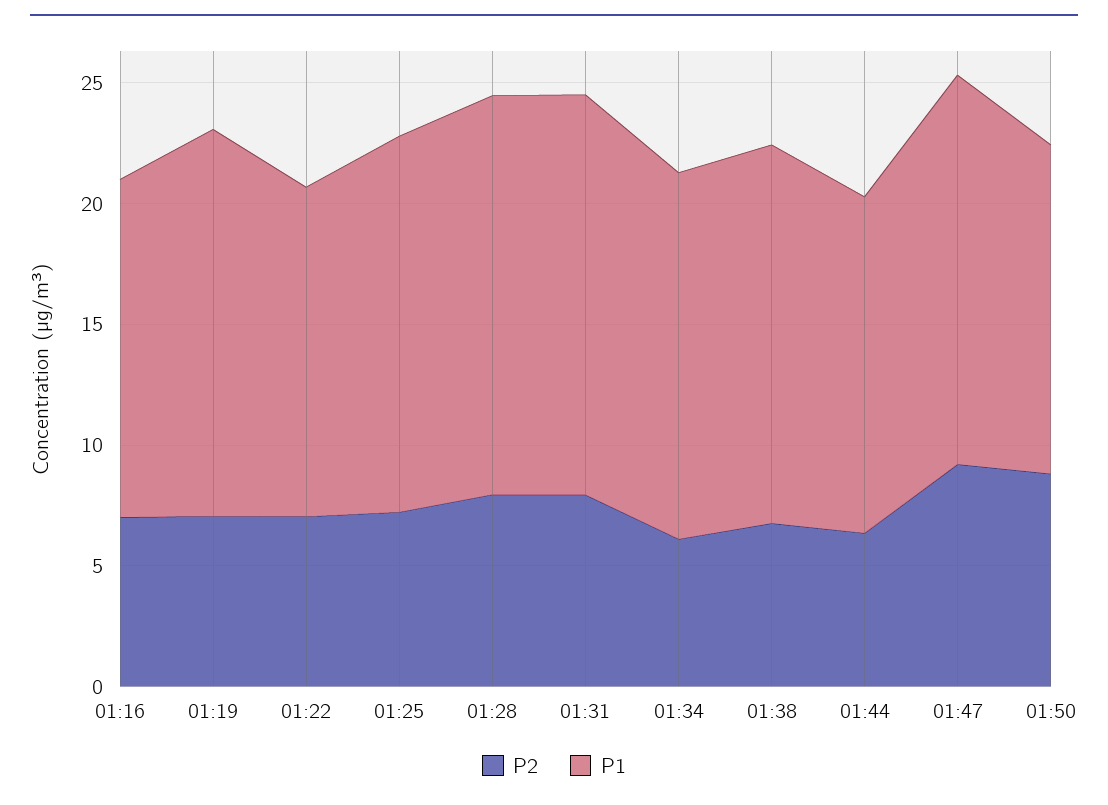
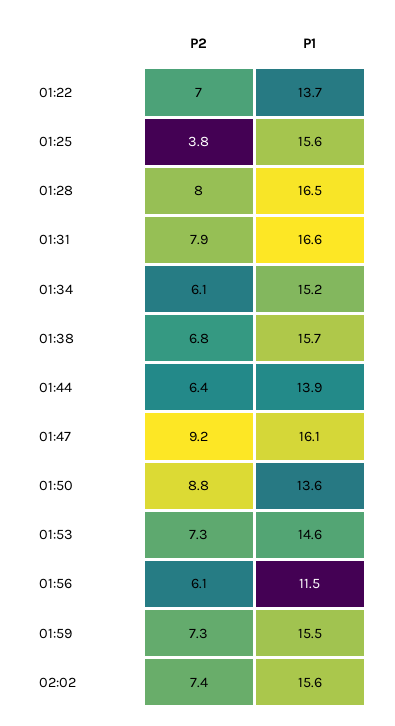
P2, 01:16: 7 -> none
P1, 01:16: 14 -> none
P2, 01:19: 7 -> none
P1, 01:19: 16 -> none
P2, 01:25: 7 -> 3.8
P2, 01:53: none -> 7.3
P1, 01:53: none -> 14.6
P2, 01:56: none -> 6.1
P1, 01:56: none -> 11.5
P2, 01:59: none -> 7.3
P1, 01:59: none -> 15.5
P2, 02:02: none -> 7.4
P1, 02:02: none -> 15.6

